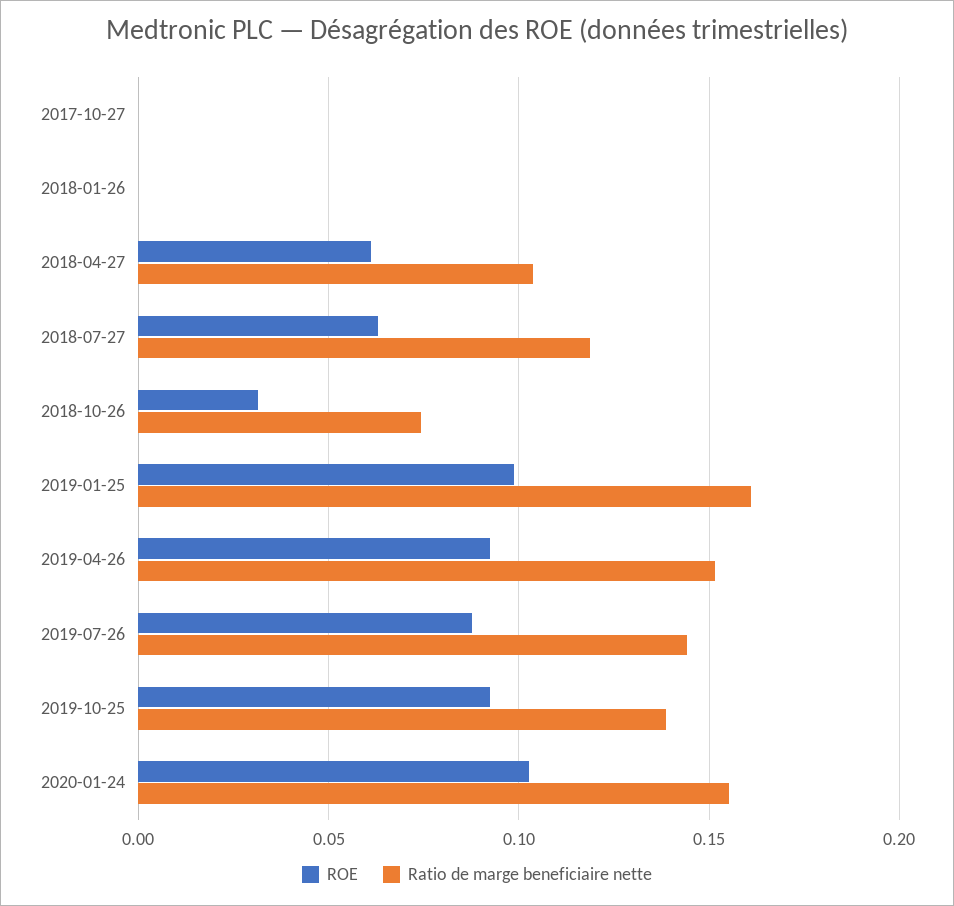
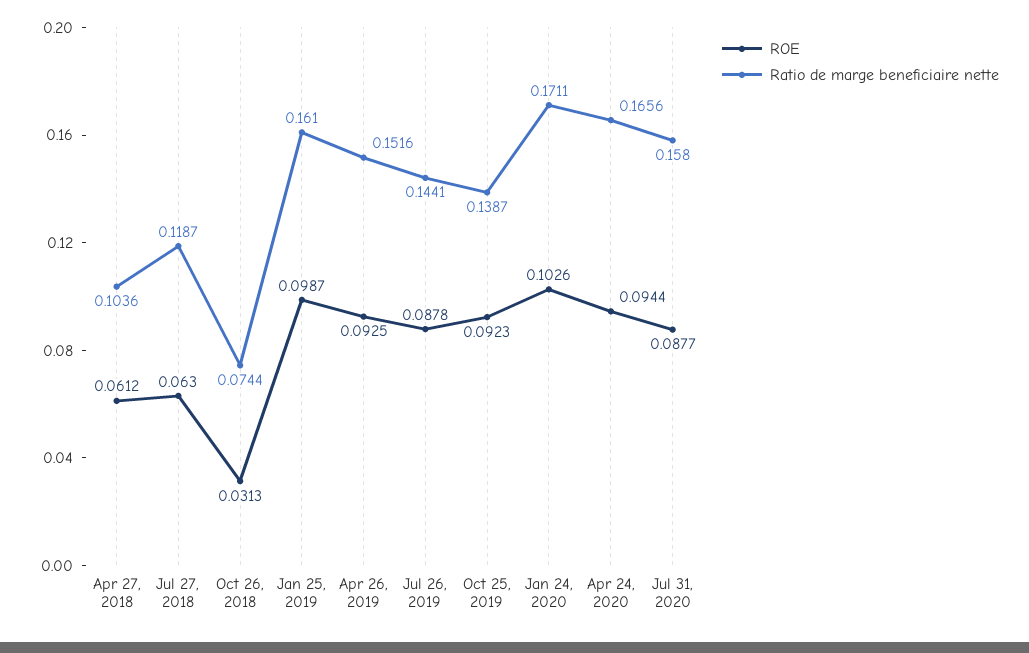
ROE, 2017-10-27: 0 -> none
Ratio de marge beneficiaire nette, 2017-10-27: 0 -> none
ROE, 2018-01-26: 0 -> none
Ratio de marge beneficiaire nette, 2018-01-26: 0 -> none
Ratio de marge beneficiaire nette, 2020-01-24: 0.155 -> 0.1711
ROE, Apr 24, 2020: none -> 0.0944
Ratio de marge beneficiaire nette, Apr 24, 2020: none -> 0.1656
ROE, Jul 31, 2020: none -> 0.0877
Ratio de marge beneficiaire nette, Jul 31, 2020: none -> 0.158

